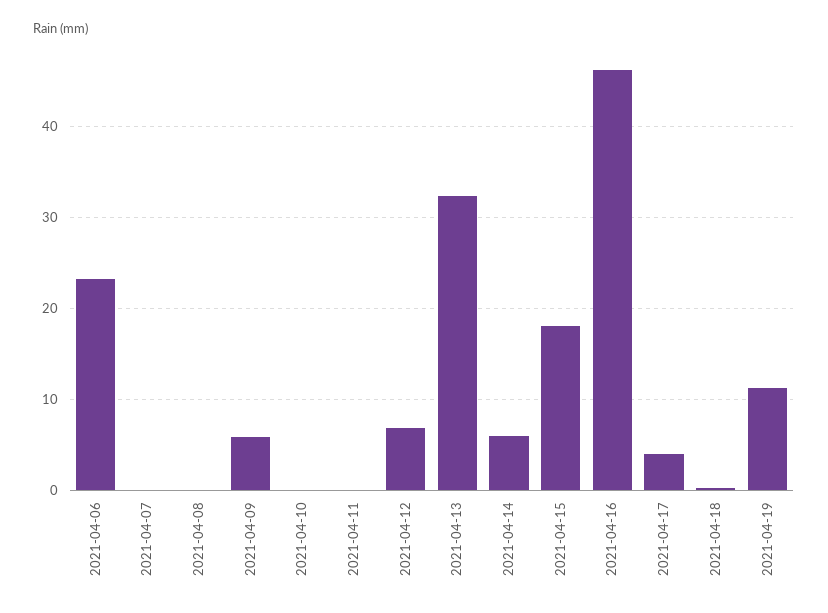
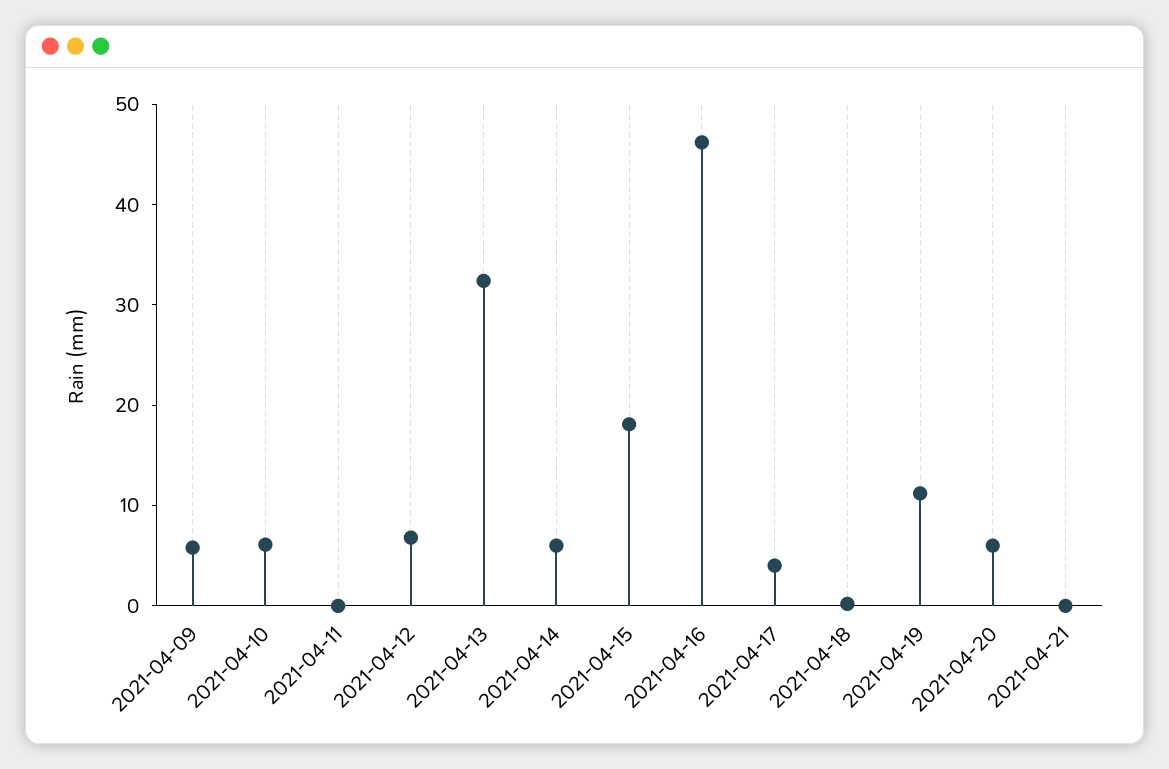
2021-04-06: 23 -> none
2021-04-07: 0 -> none
2021-04-08: 0 -> none
2021-04-10: 0 -> 6
2021-04-20: none -> 6
2021-04-21: none -> 0

